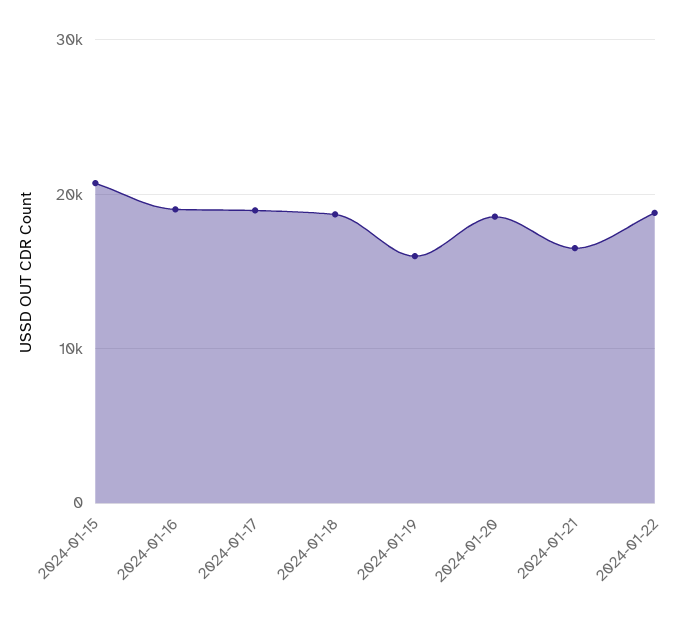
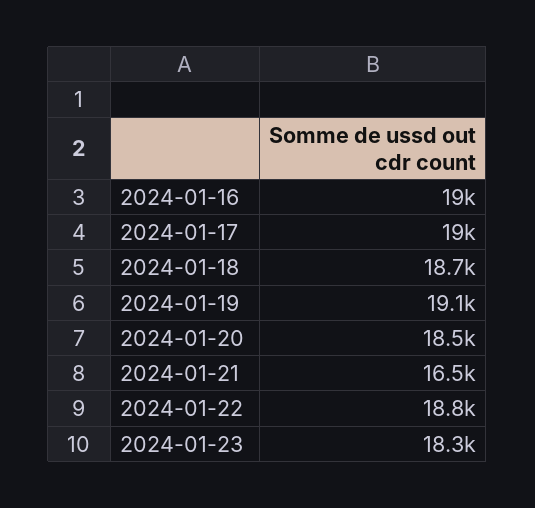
2024-01-15: 21000 -> none
2024-01-19: 16000 -> 19100
2024-01-23: none -> 18300

